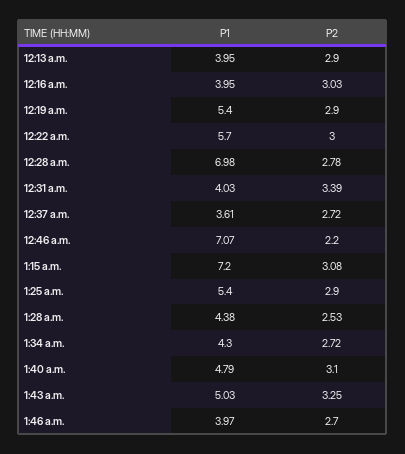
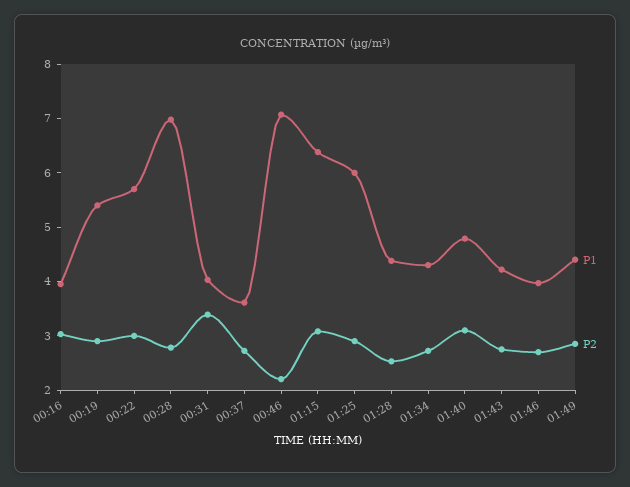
P1, 12:13 a.m.: 3.95 -> none
P2, 12:13 a.m.: 2.9 -> none
P1, 1:15 a.m.: 7.2 -> 6.4
P1, 1:25 a.m.: 5.4 -> 6
P1, 1:43 a.m.: 5.03 -> 4.2
P2, 1:43 a.m.: 3.25 -> 2.8
P1, 01:49: none -> 4.4
P2, 01:49: none -> 2.8

